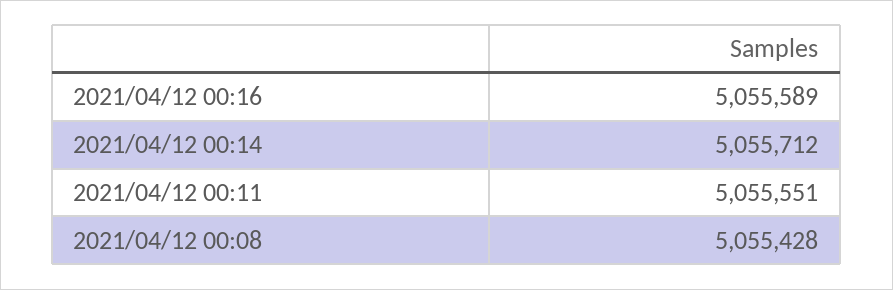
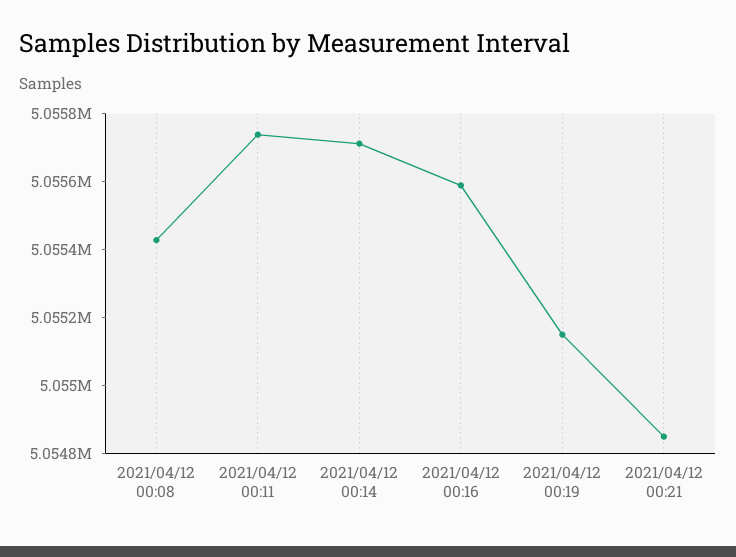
2021/04/12 00:11: 5055551 -> 5055750
2021/04/12 00:19: none -> 5055150
2021/04/12 00:21: none -> 5054850

